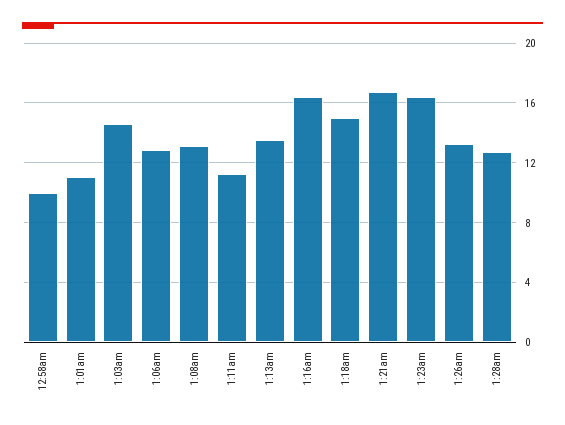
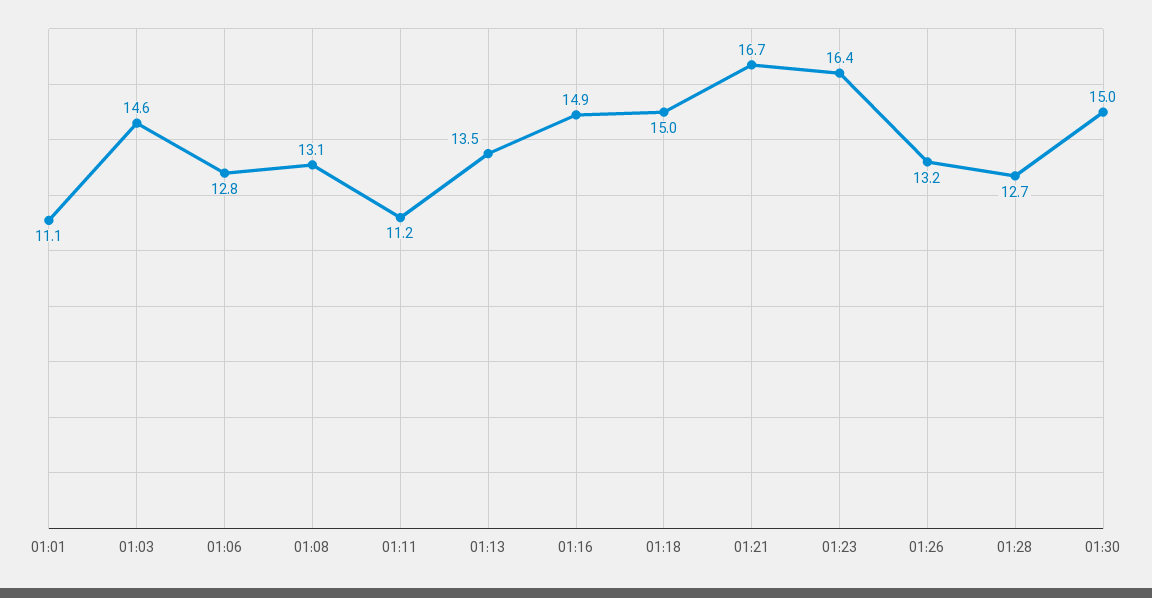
12:58am: 10 -> none
1:16am: 16.5 -> 14.9
01:30: none -> 15

